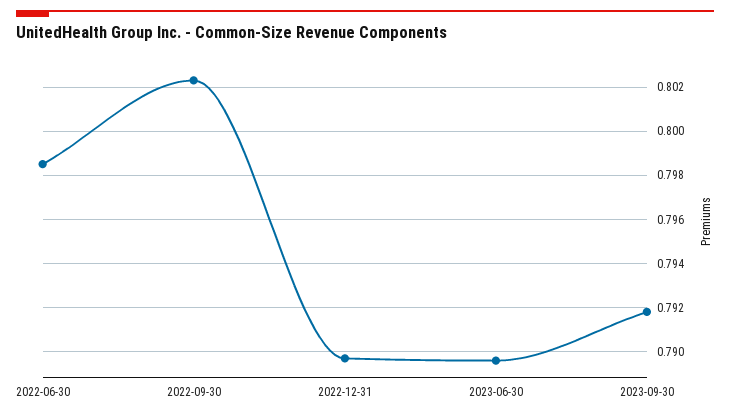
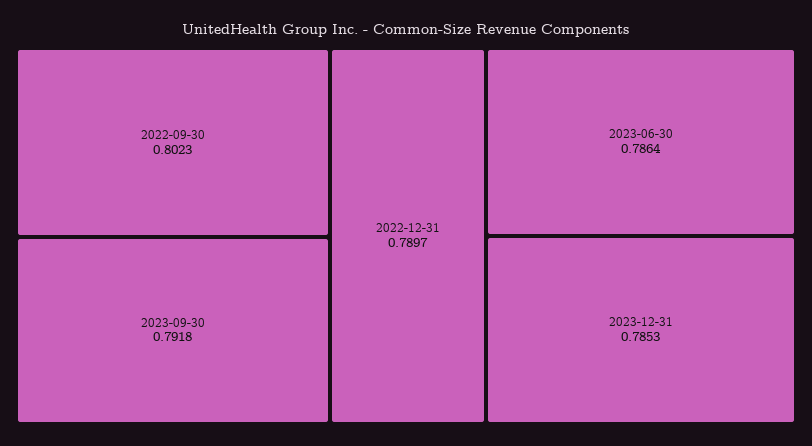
2022-06-30: 0.7985 -> none
2023-06-30: 0.7895 -> 0.7864
2023-12-31: none -> 0.7853

